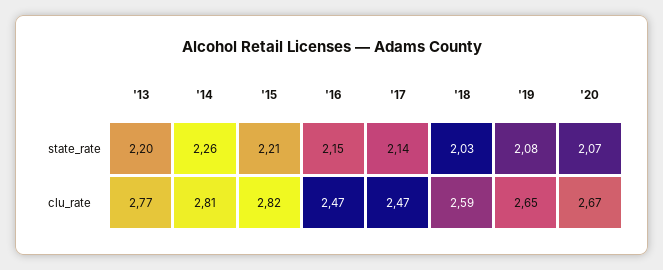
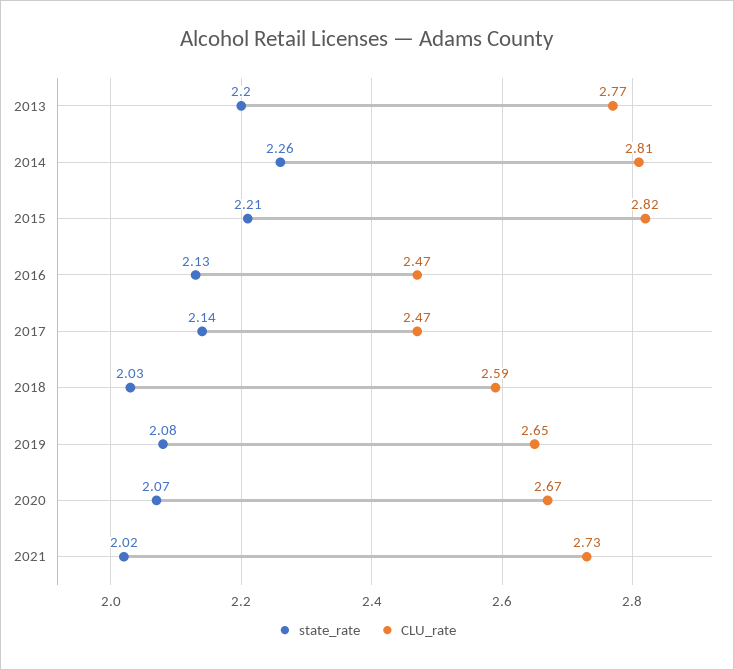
state_rate, '16: 2.15 -> 2.13
state_rate, 2021: none -> 2.02
clu_rate, 2021: none -> 2.73

